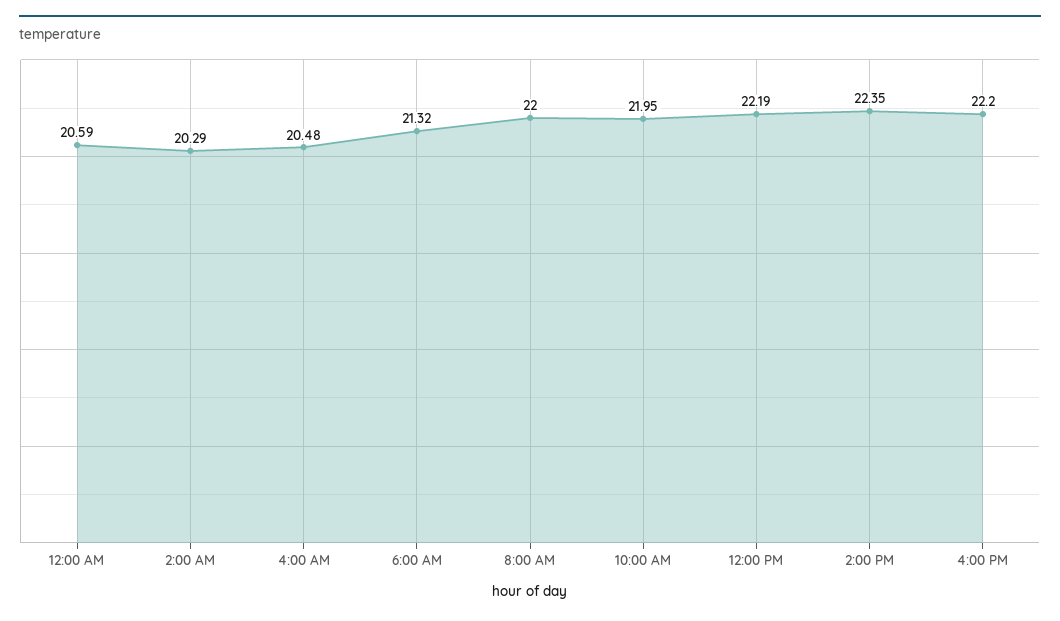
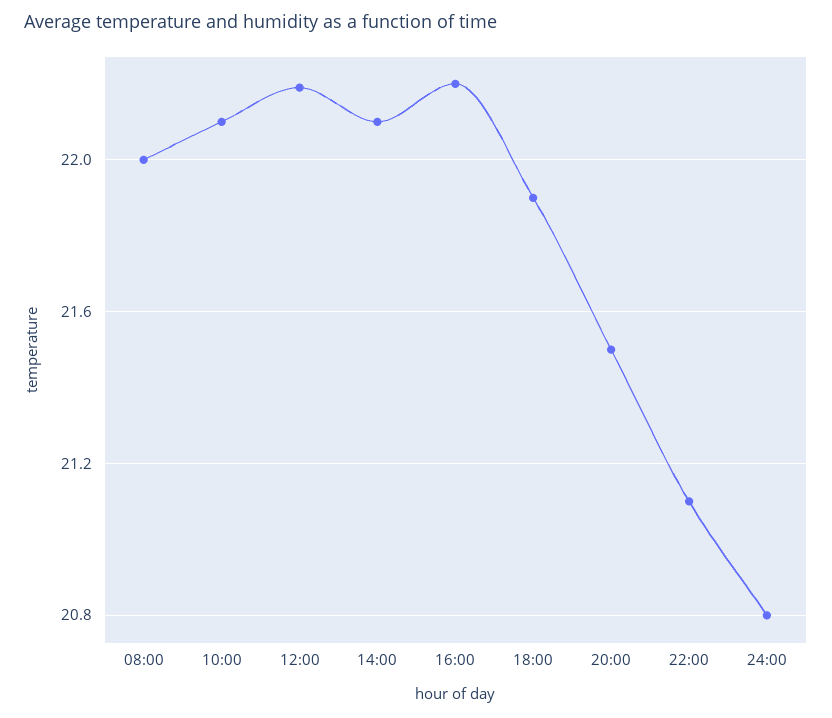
12:00 AM: 20.59 -> none
2:00 AM: 20.29 -> none
4:00 AM: 20.48 -> none
6:00 AM: 21.32 -> none
10:00 AM: 21.95 -> 22.1
2:00 PM: 22.35 -> 22.1
18:00: none -> 21.9
20:00: none -> 21.5
22:00: none -> 21.1
24:00: none -> 20.8

